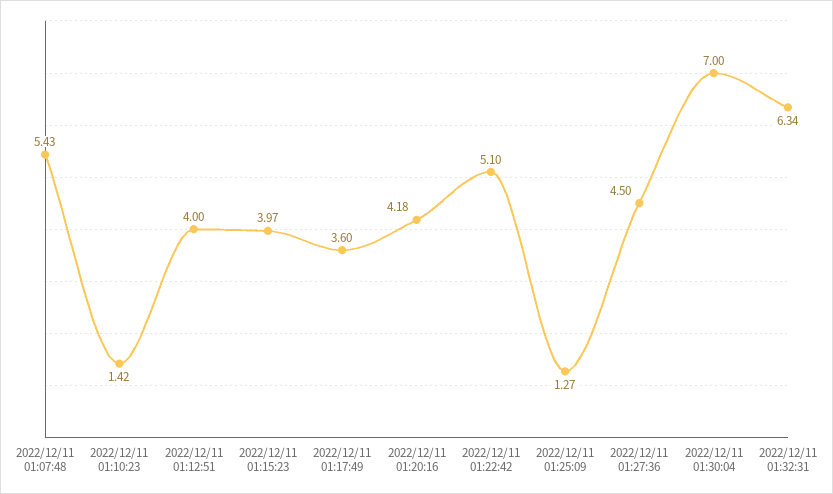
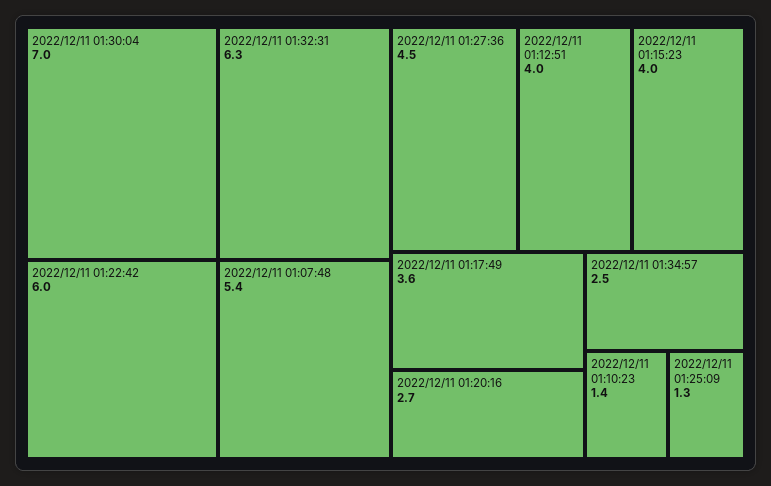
2022/12/11 01:20:16: 4.18 -> 2.7
2022/12/11 01:22:42: 5.1 -> 6
2022/12/11 01:34:57: none -> 2.5

